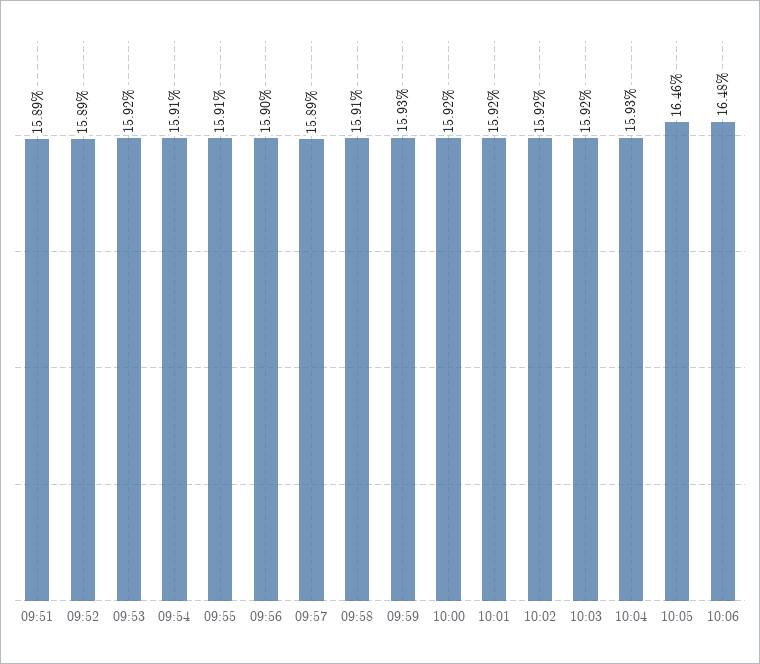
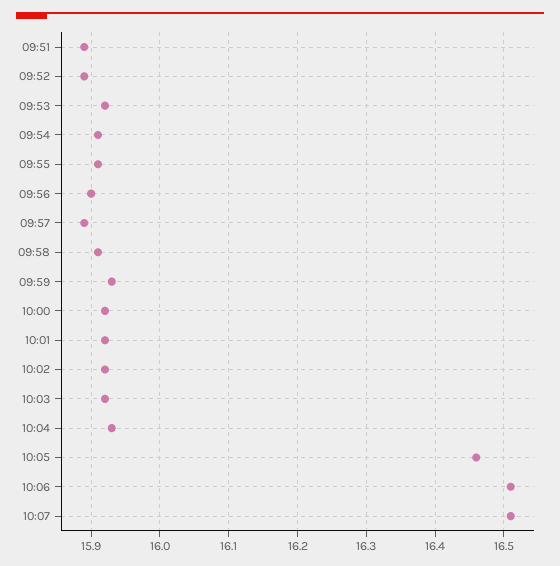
10:06: 16.48 -> 16.51
10:07: none -> 16.51

